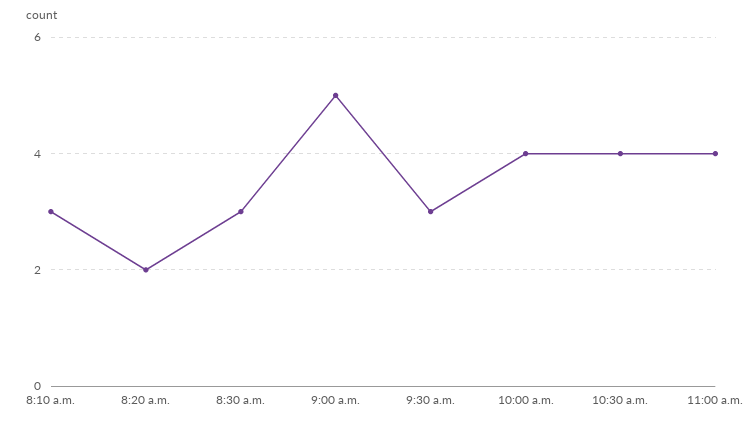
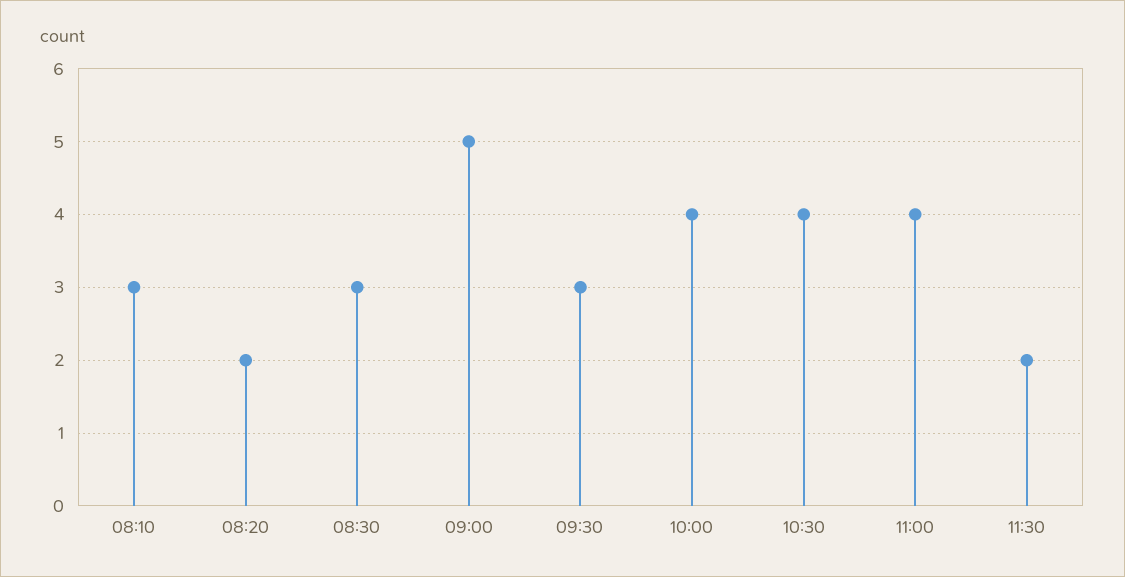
11:30: none -> 2

